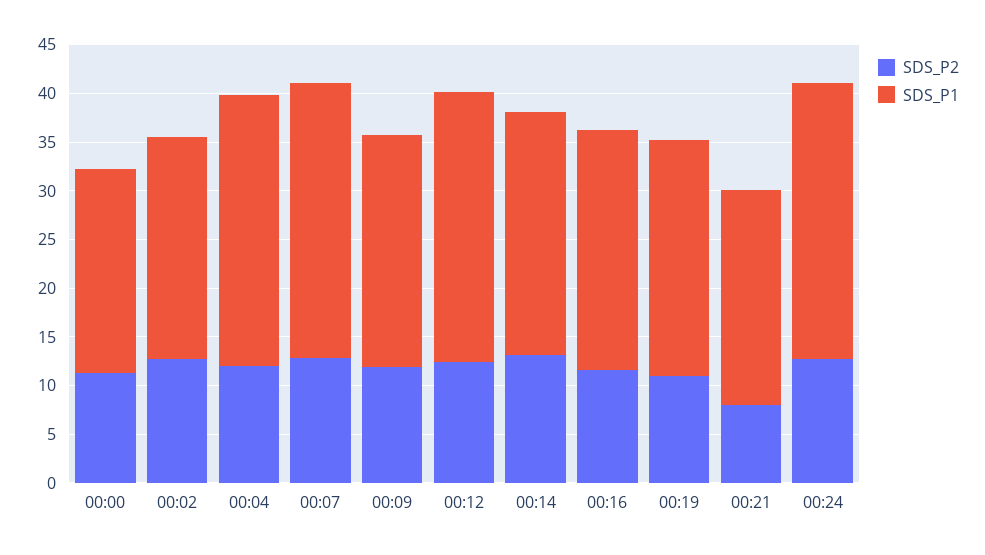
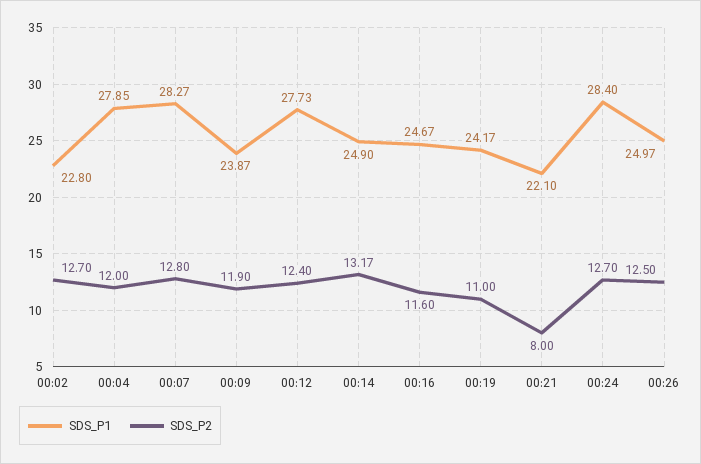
SDS_P2, 00:00: 11 -> none
SDS_P1, 00:00: 21 -> none
SDS_P1, 00:26: none -> 24.97
SDS_P2, 00:26: none -> 12.5

